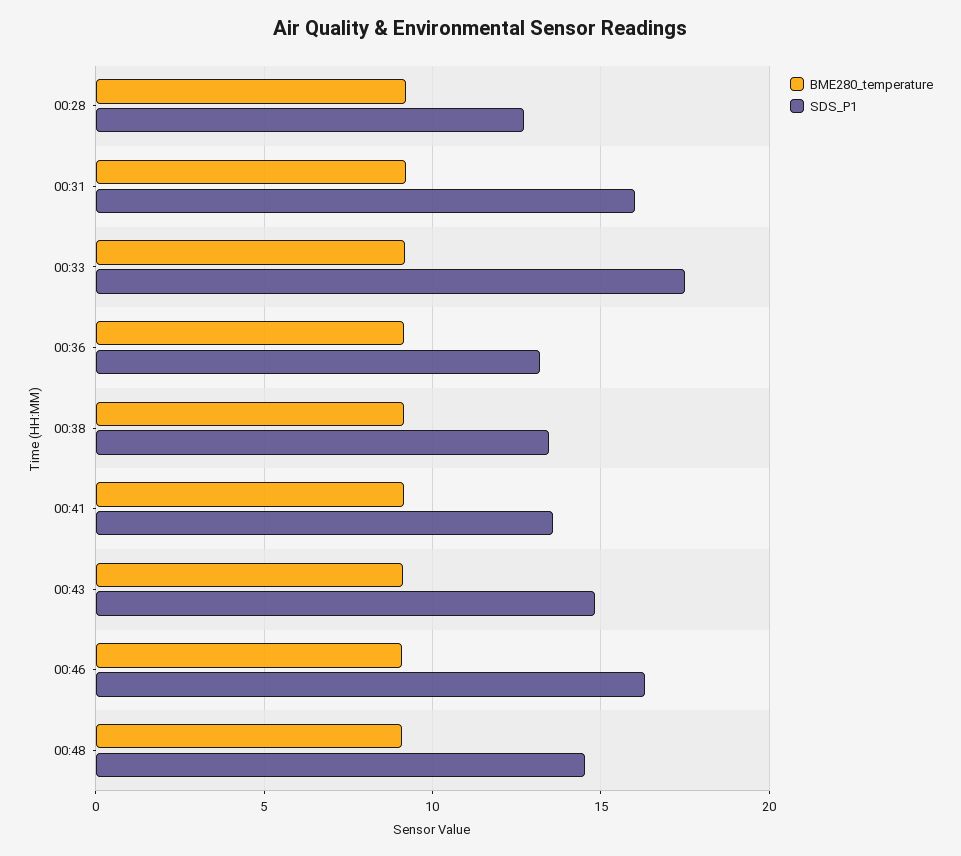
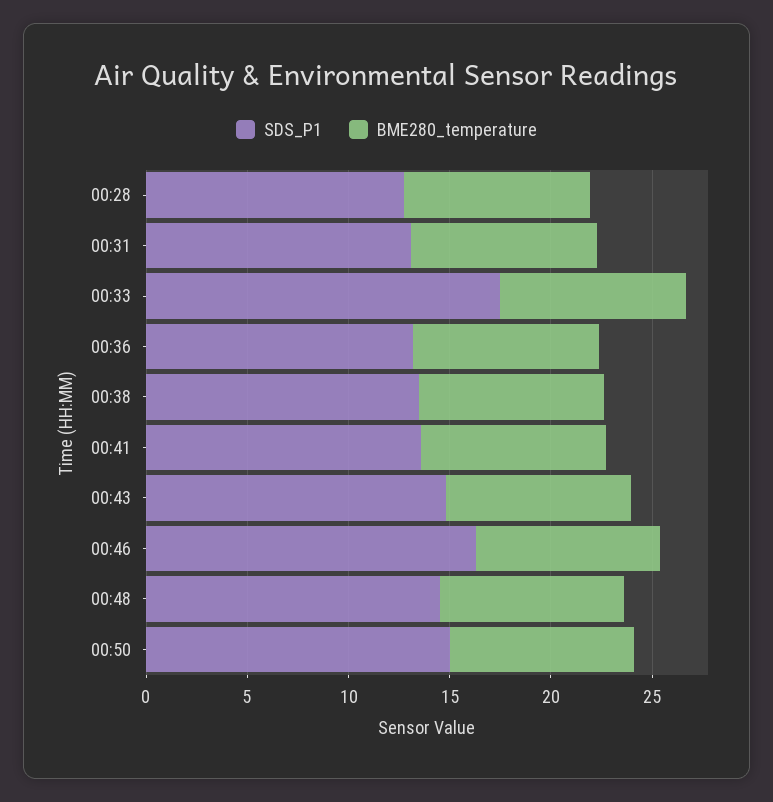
SDS_P1, 00:31: 16 -> 13
SDS_P1, 00:50: none -> 15
BME280_temperature, 00:50: none -> 9

